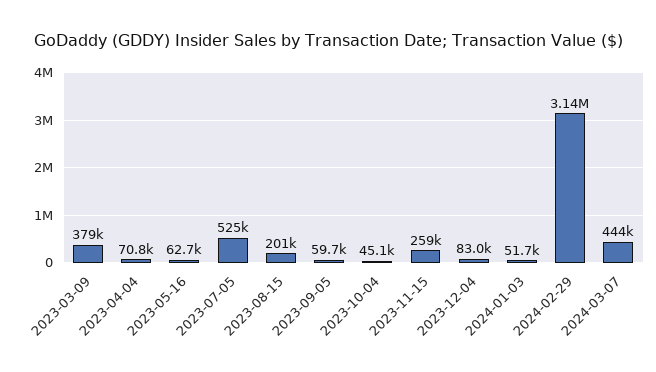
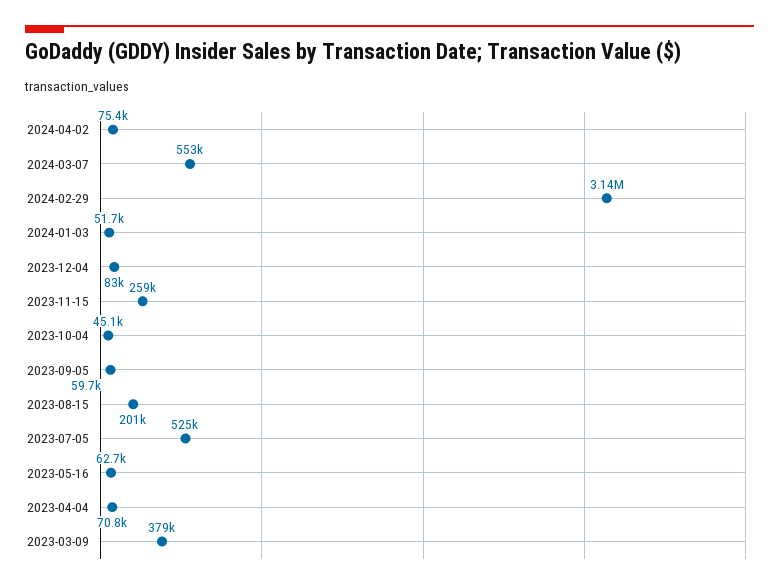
2024-03-07: 444000 -> 553000
2024-04-02: none -> 75400

